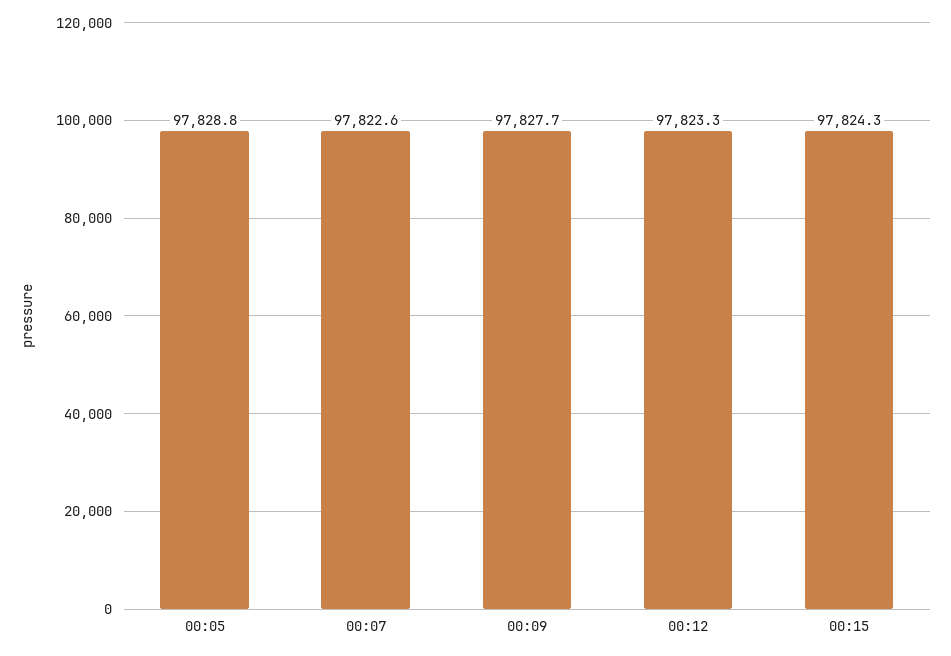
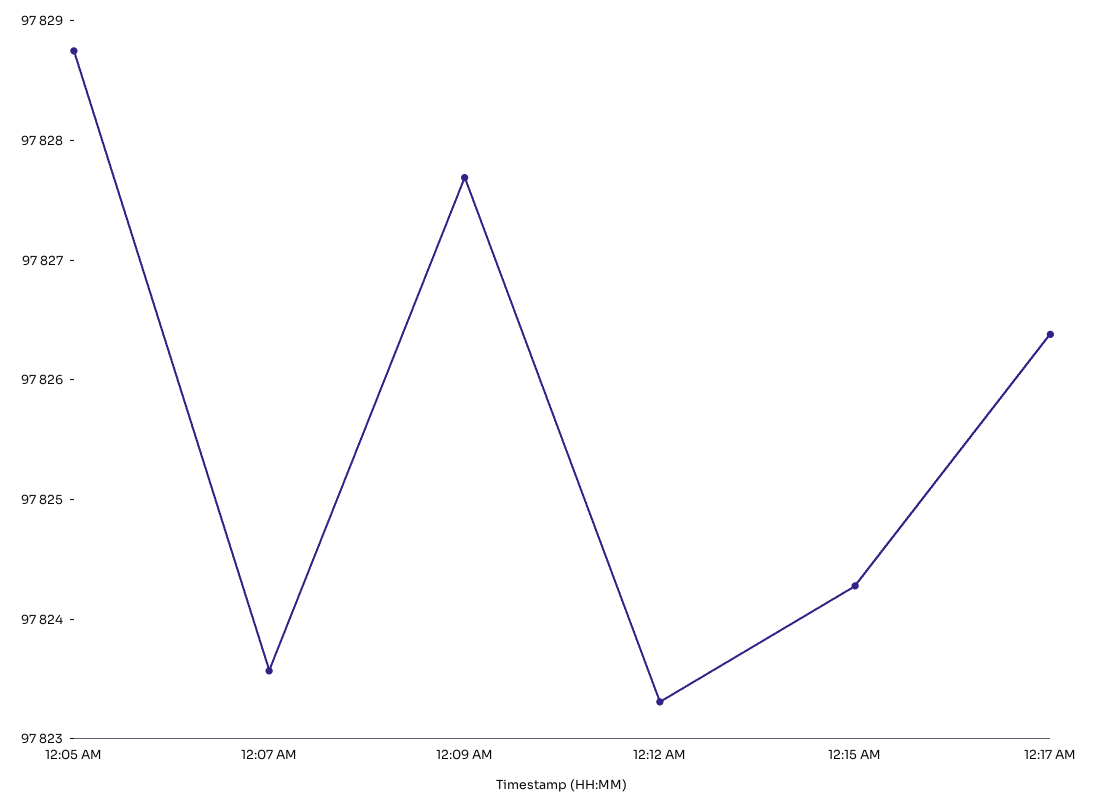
00:07: 97822.6 -> 97823.6
12:17 AM: none -> 97826.4

